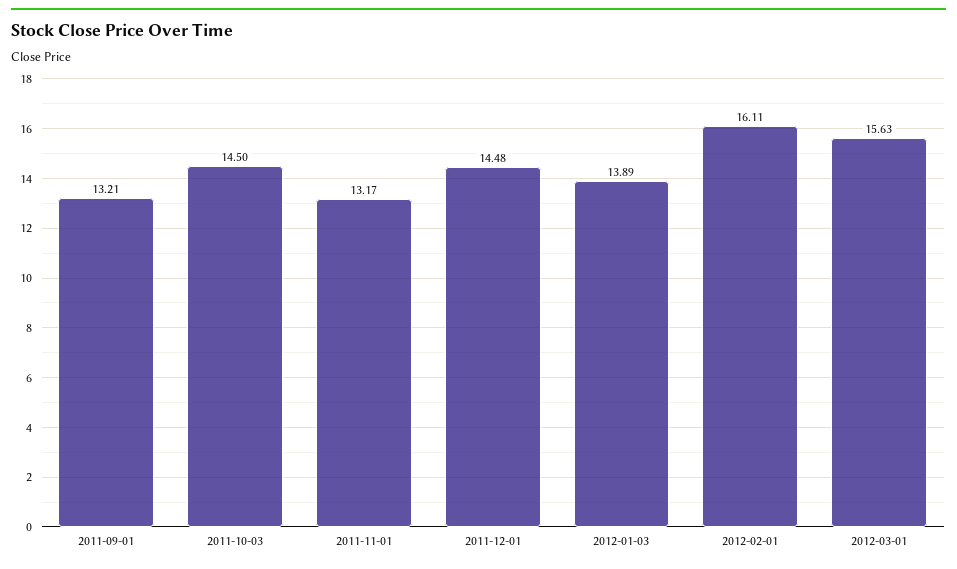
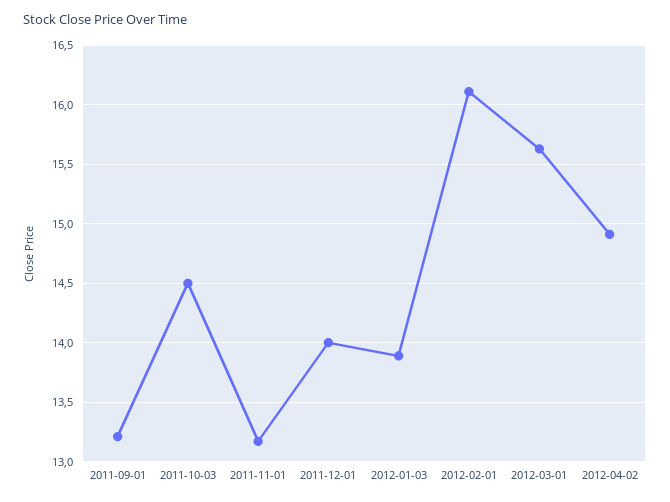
2011-12-01: 14.48 -> 14
2012-04-02: none -> 14.9

